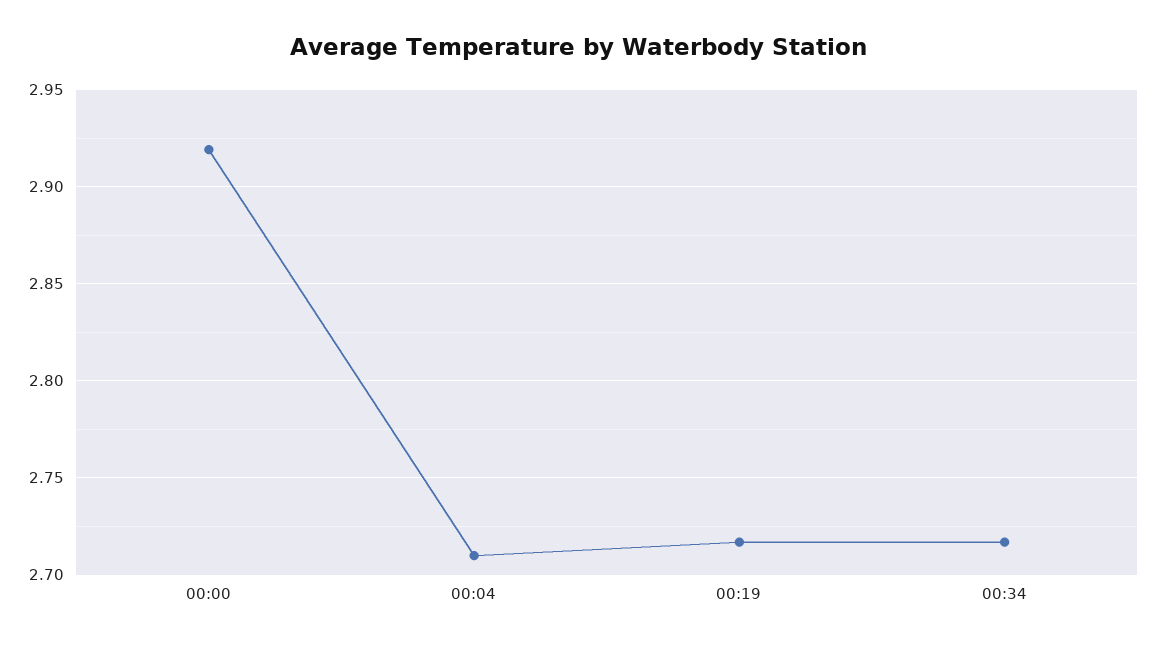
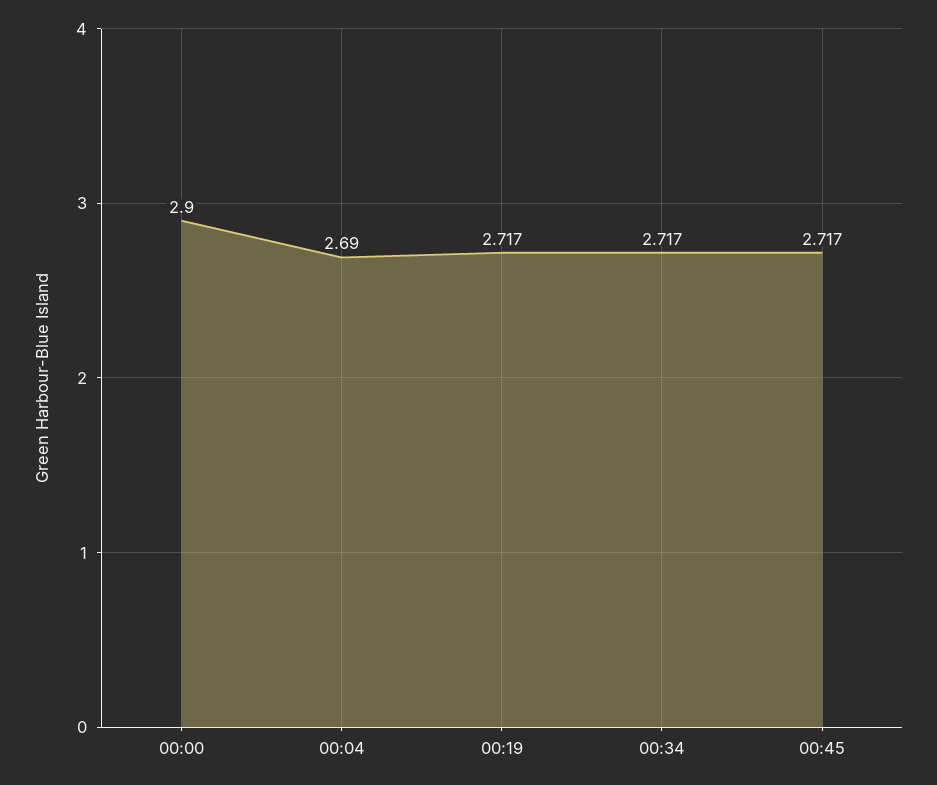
00:00: 2.92 -> 2.9
00:04: 2.71 -> 2.69
00:45: none -> 2.717

